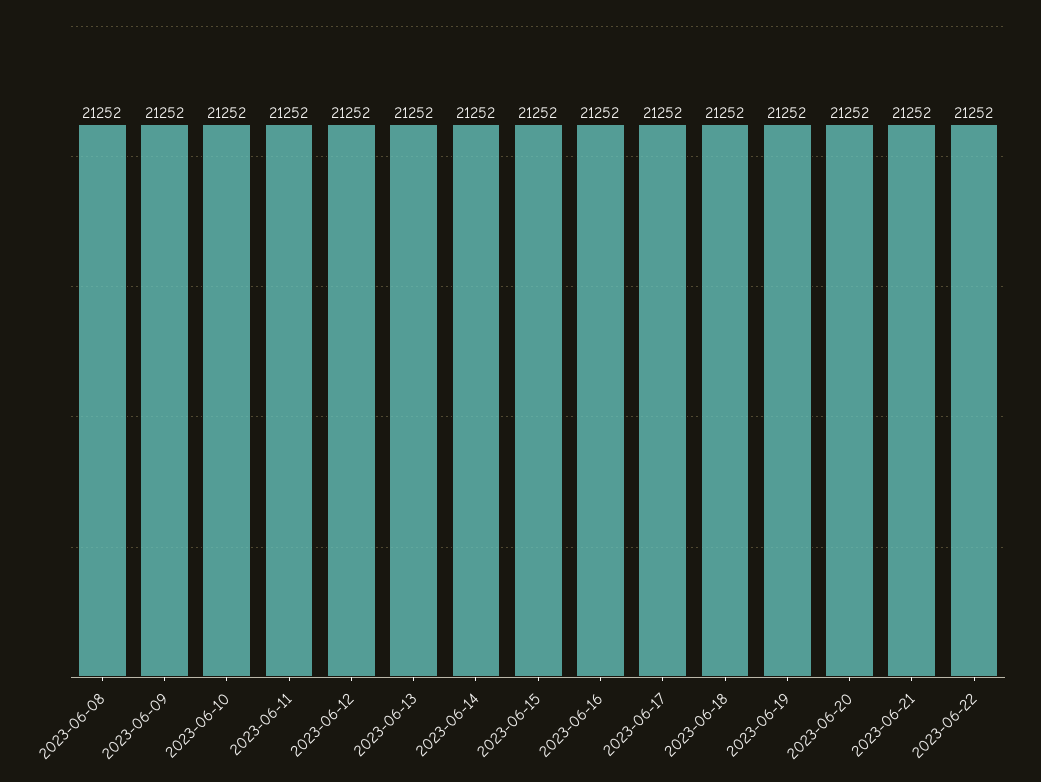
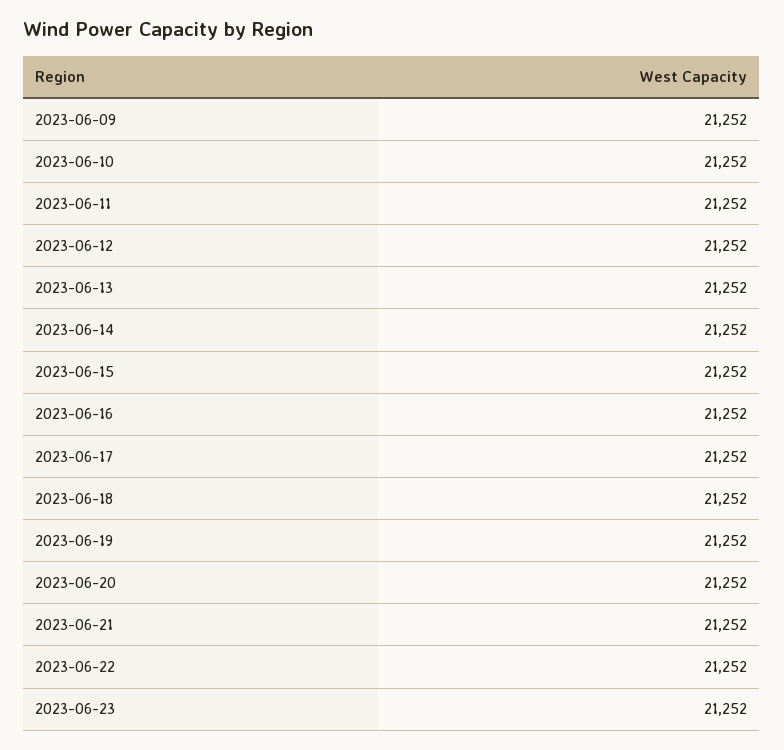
2023-06-08: 21252 -> none
2023-06-23: none -> 21252

